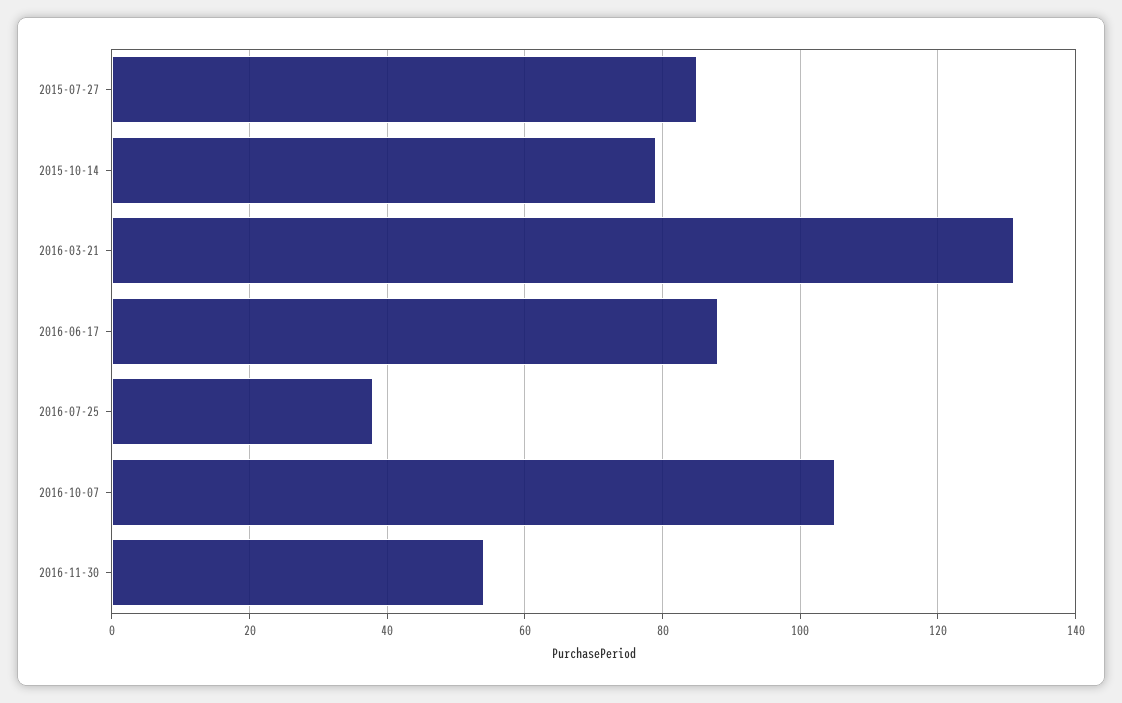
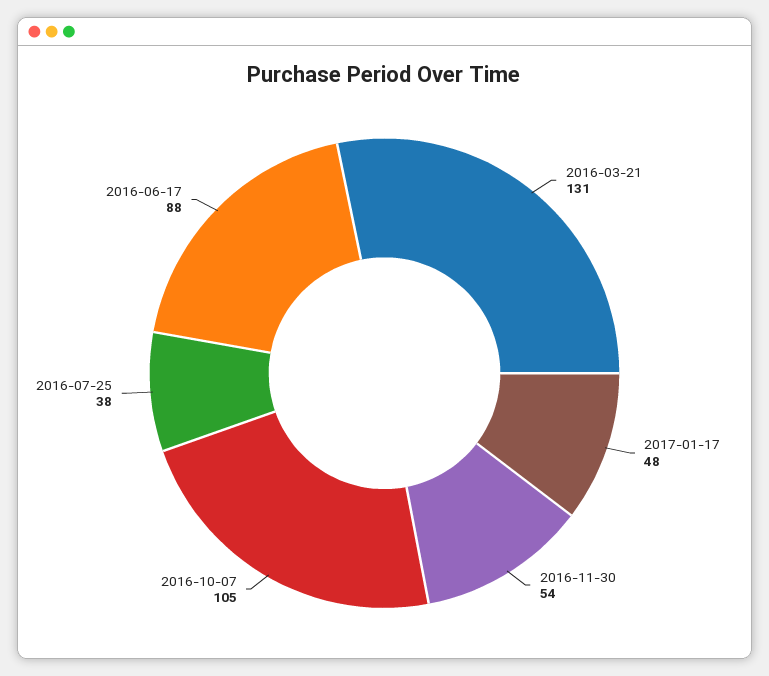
2015-07-27: 85 -> none
2015-10-14: 80 -> none
2017-01-17: none -> 48

